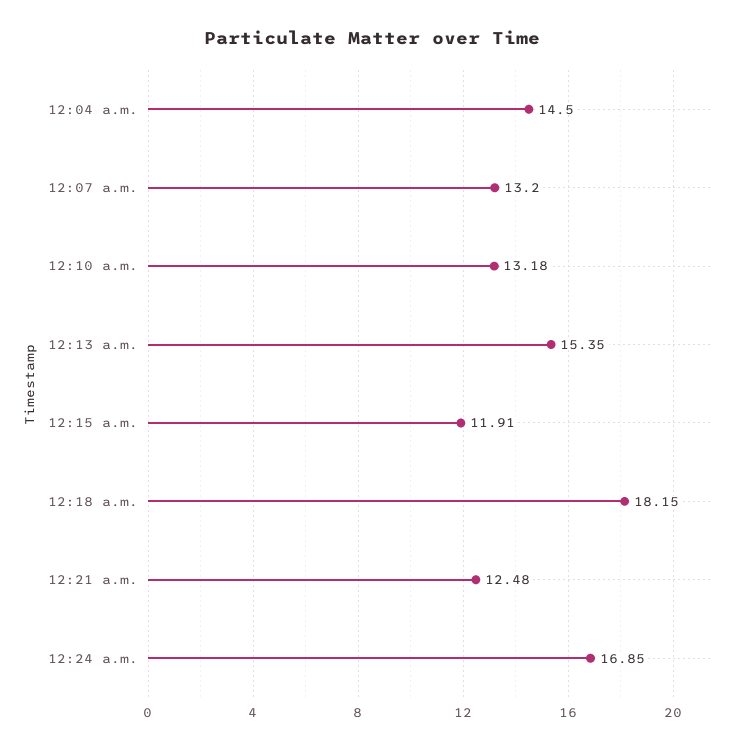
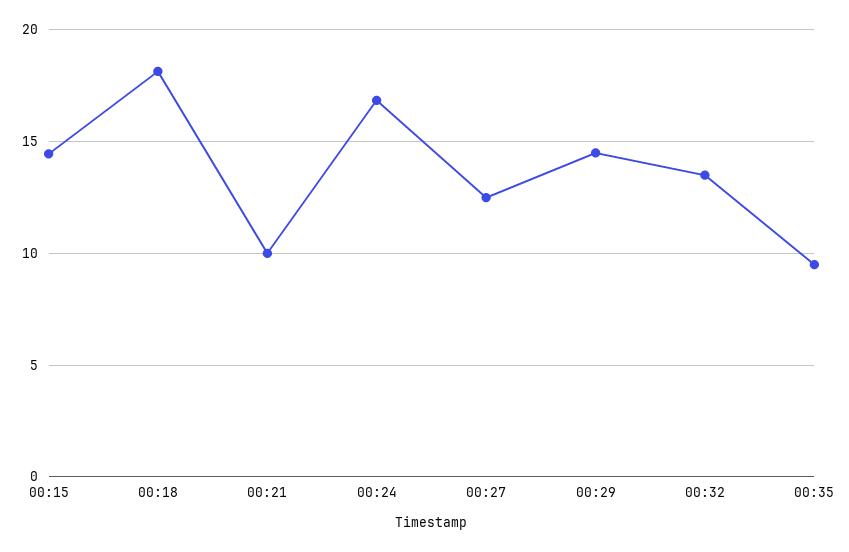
12:04 a.m.: 14.5 -> none
12:07 a.m.: 13.2 -> none
12:10 a.m.: 13.18 -> none
12:13 a.m.: 15.35 -> none
12:15 a.m.: 11.91 -> 14.5
12:21 a.m.: 12.48 -> 10
00:27: none -> 12.5
00:29: none -> 14.5
00:32: none -> 13.5
00:35: none -> 9.5

